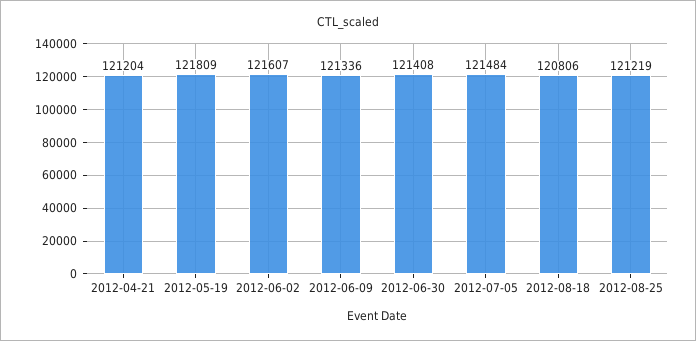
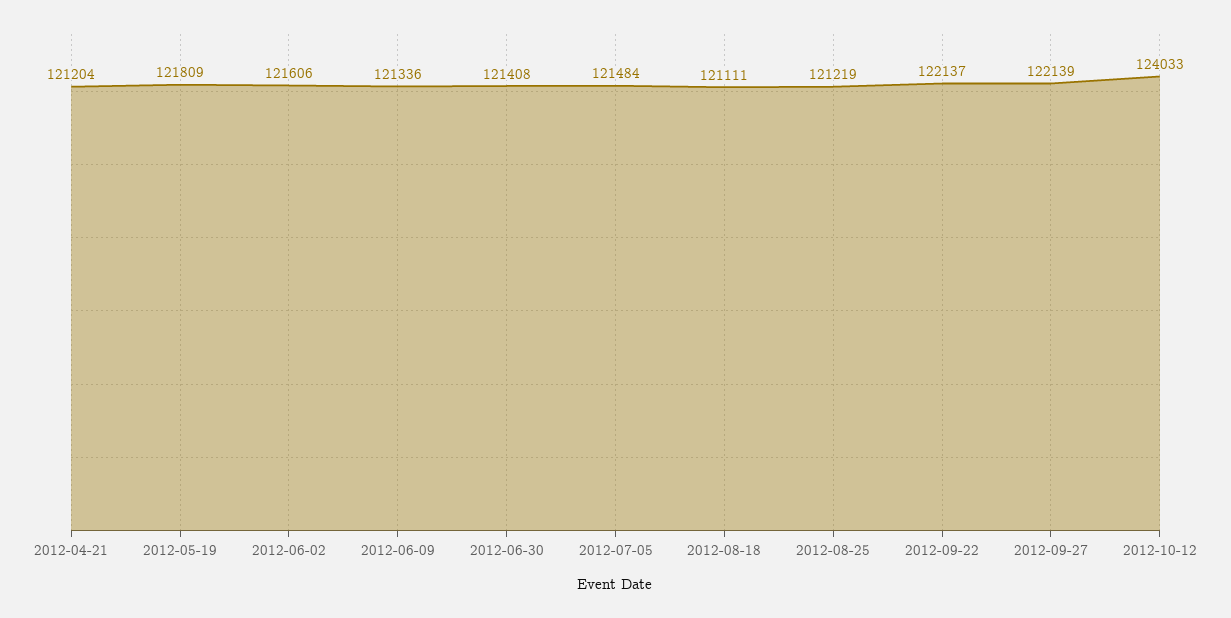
2012-06-02: 121607 -> 121606
2012-08-18: 120806 -> 121111
2012-09-22: none -> 122137
2012-09-27: none -> 122139
2012-10-12: none -> 124033

